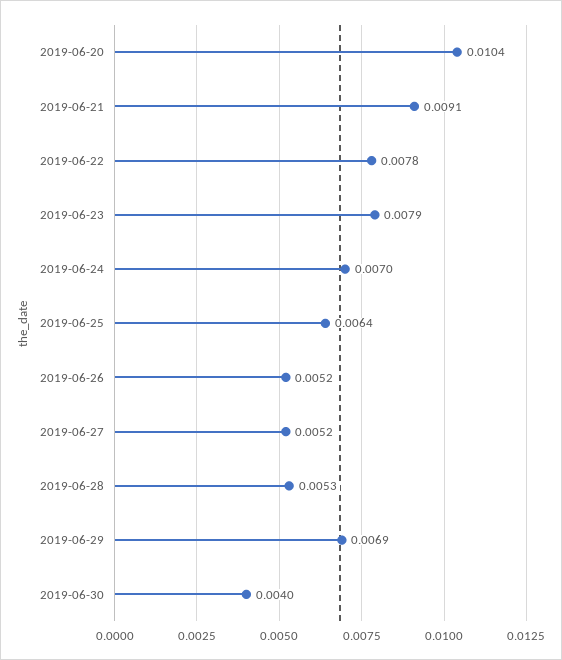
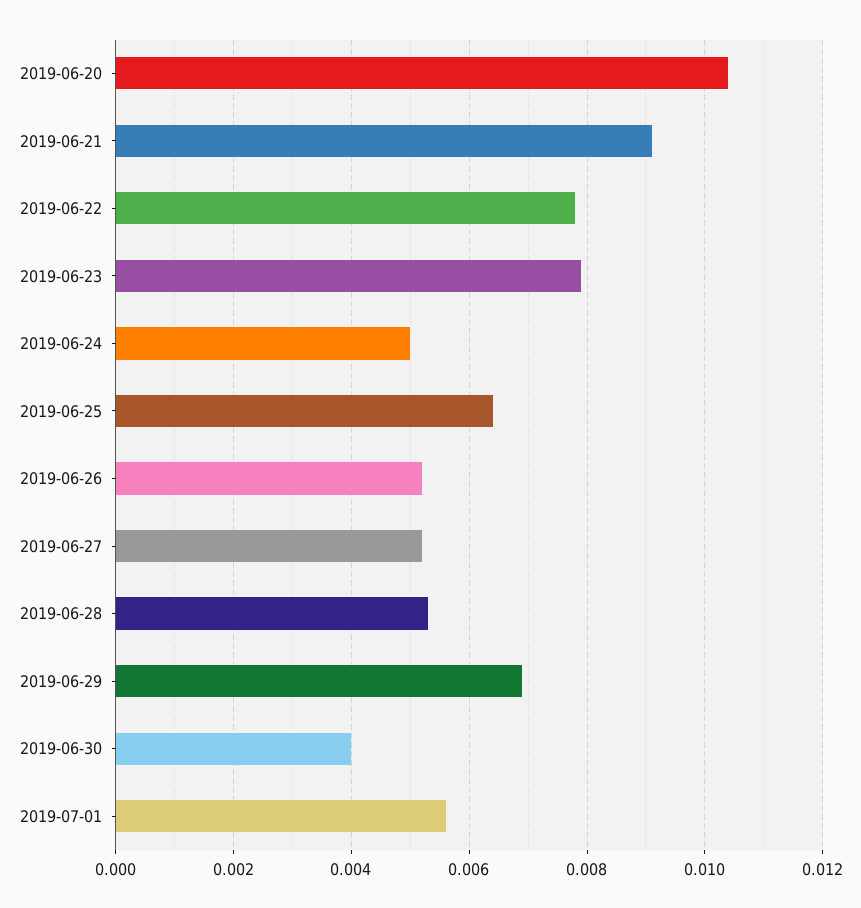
2019-06-24: 0.007 -> 0.005
2019-07-01: none -> 0.0055

